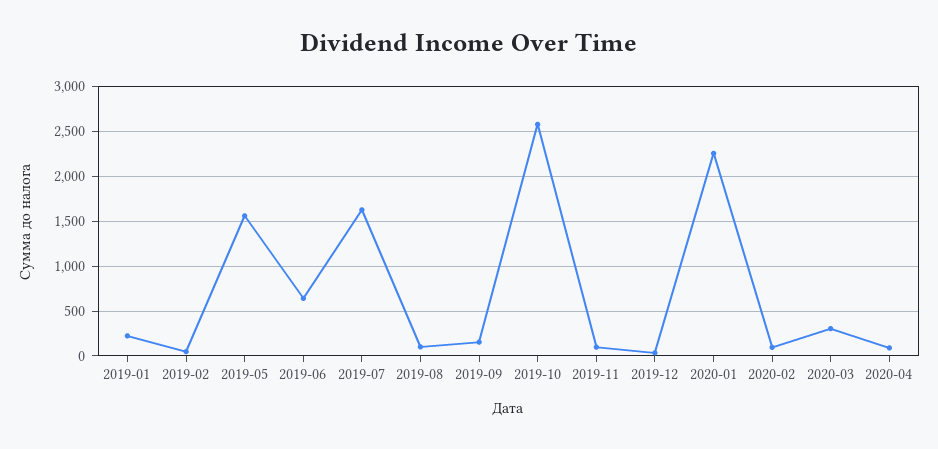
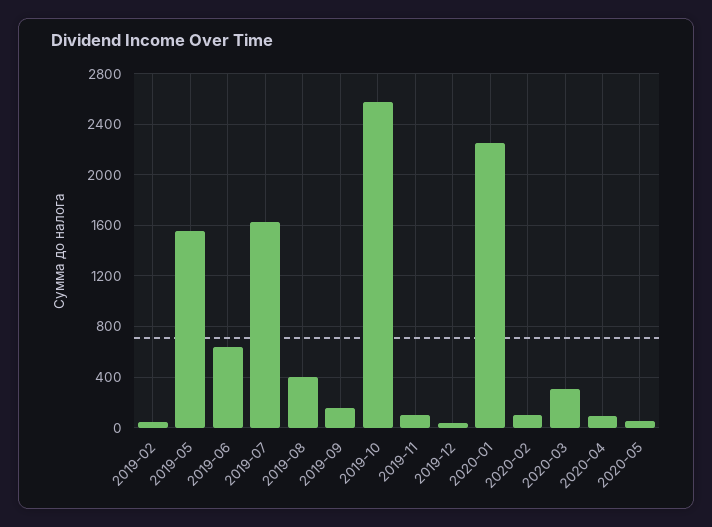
2019-01: 200 -> none
2019-08: 100 -> 400
2020-05: none -> 50

